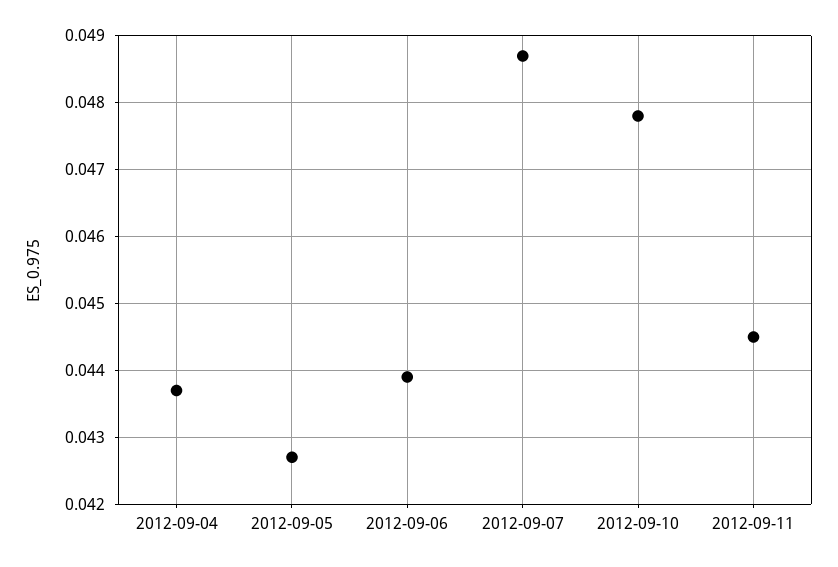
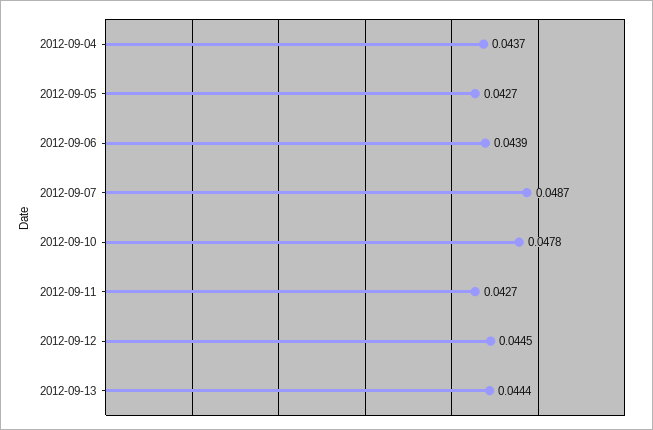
2012-09-11: 0.0445 -> 0.0427
2012-09-12: none -> 0.0445
2012-09-13: none -> 0.0444

